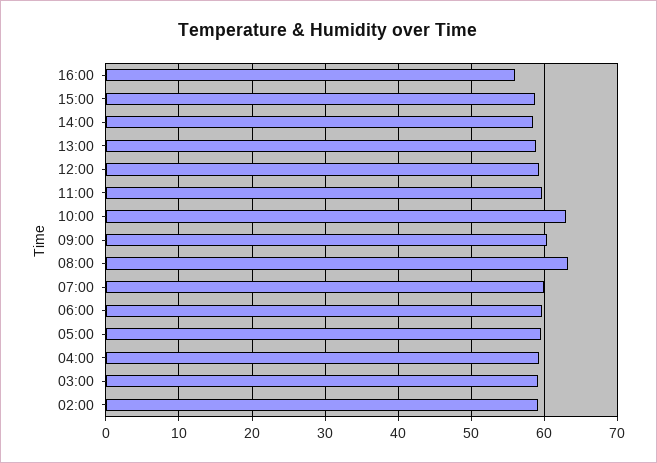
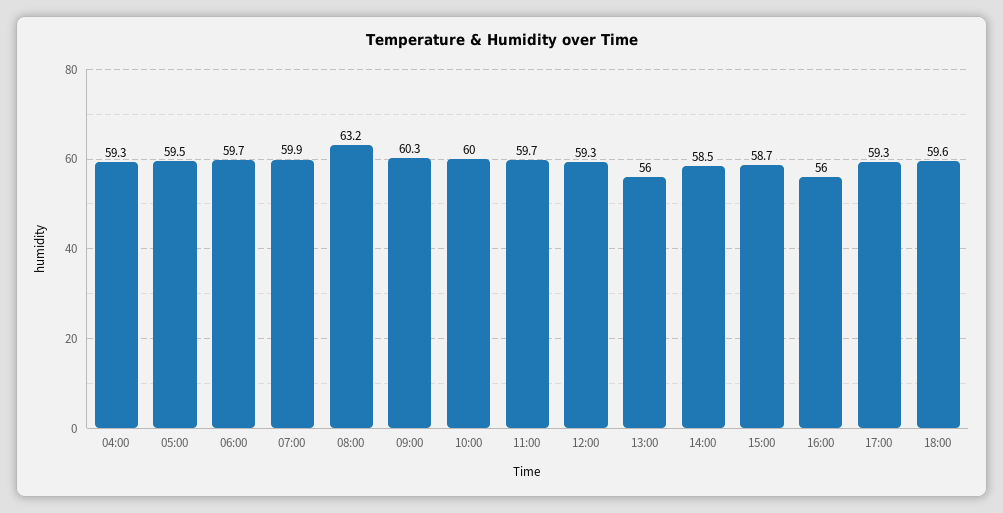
13:00: 59 -> 56
10:00: 63 -> 60
03:00: 59 -> none
02:00: 59 -> none
17:00: none -> 59.3
18:00: none -> 59.6

